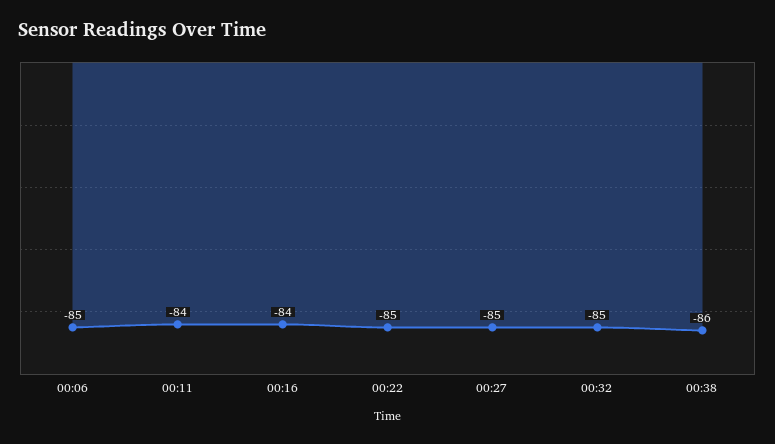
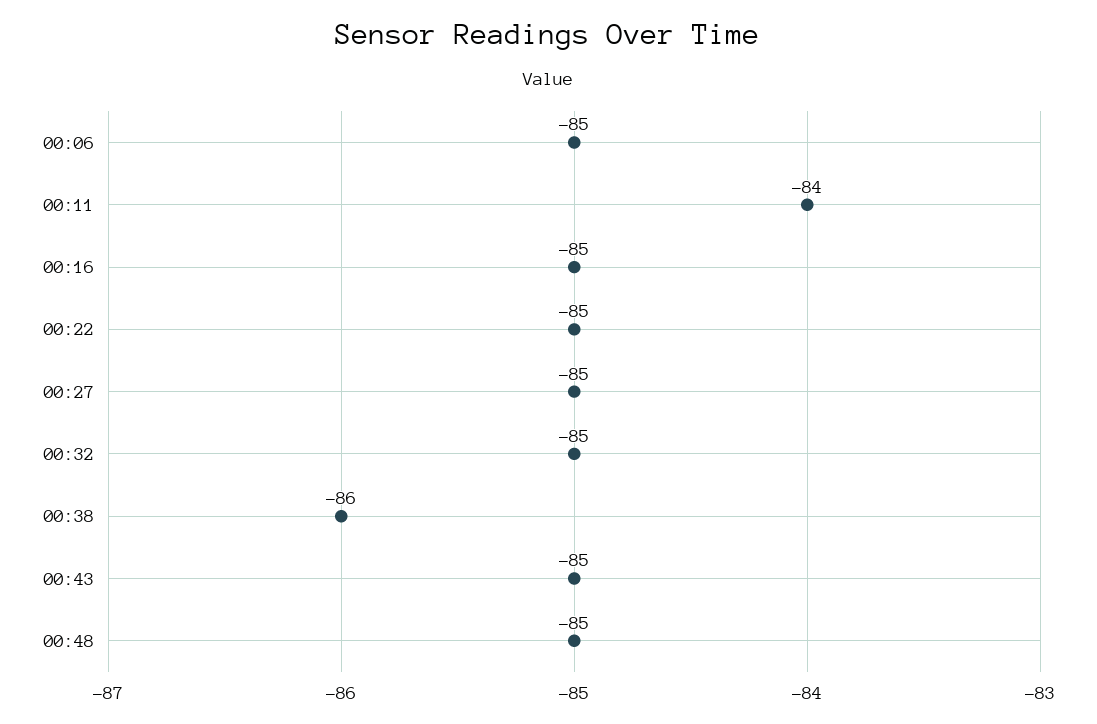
00:16: -84 -> -85
00:43: none -> -85
00:48: none -> -85

